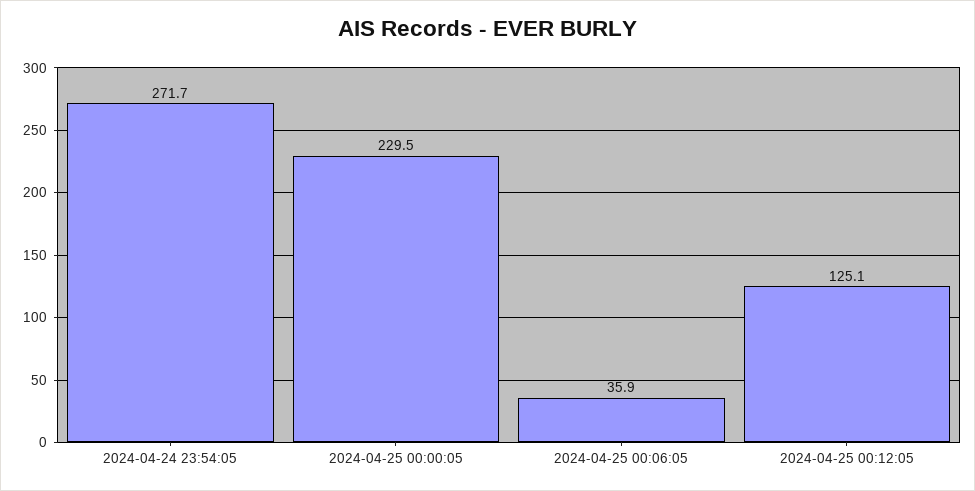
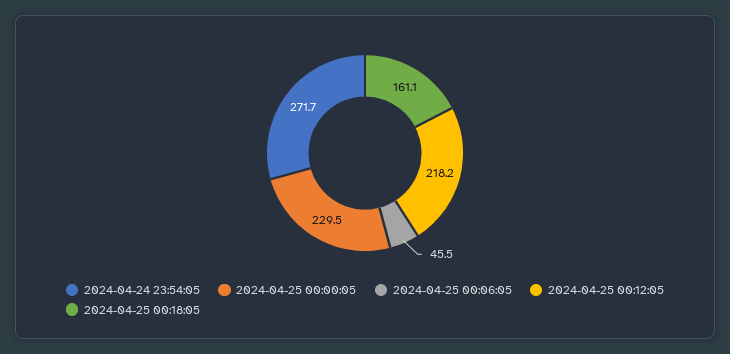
2024-04-25 00:06:05: 35.9 -> 45.5
2024-04-25 00:12:05: 125.1 -> 218.2
2024-04-25 00:18:05: none -> 161.1

